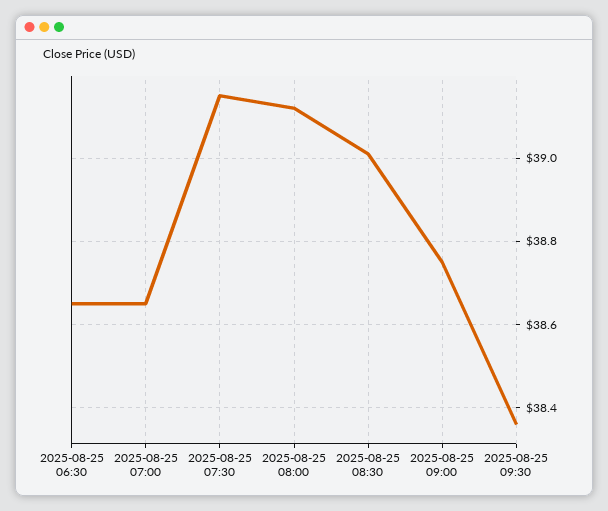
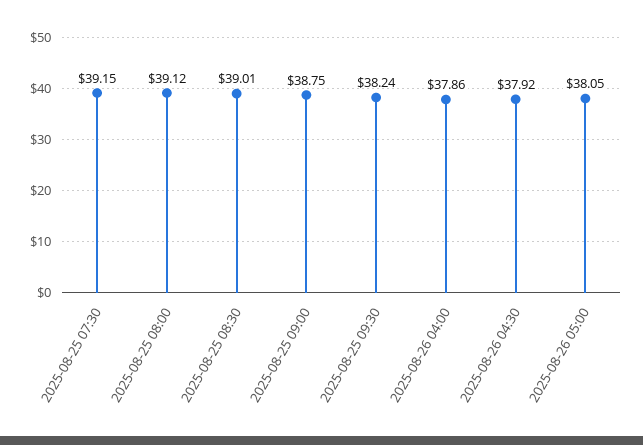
2025-08-25 06:30: 38.65 -> none
2025-08-25 07:00: 38.65 -> none
2025-08-25 09:30: 38.35 -> 38.24
2025-08-26 04:00: none -> 37.86
2025-08-26 04:30: none -> 37.92
2025-08-26 05:00: none -> 38.05

